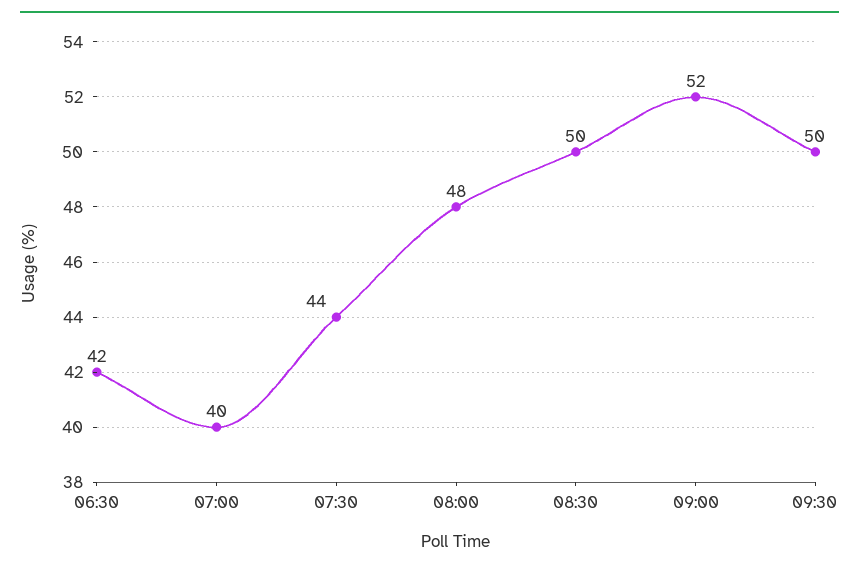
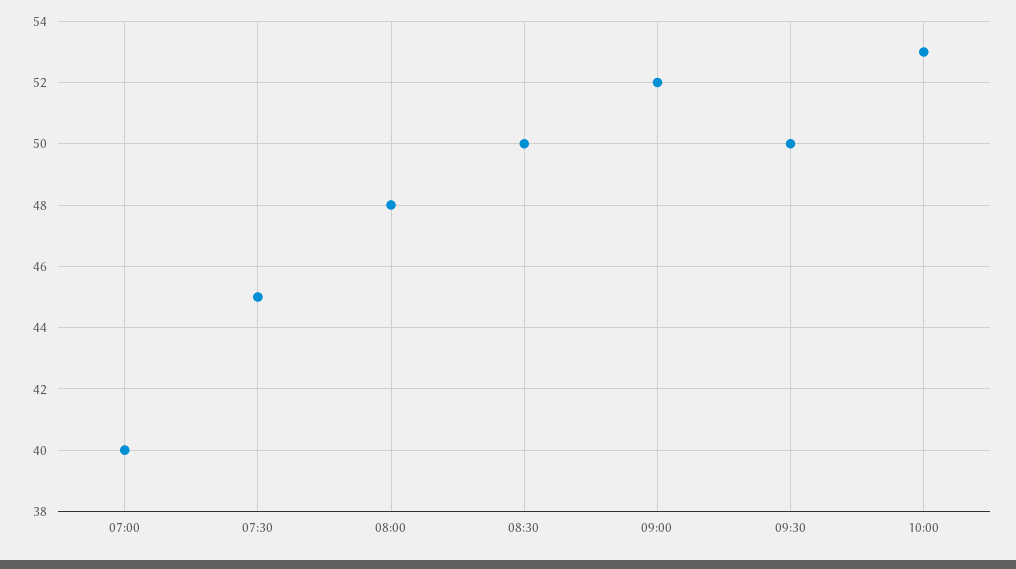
06:30: 42 -> none
07:30: 44 -> 45
10:00: none -> 53

